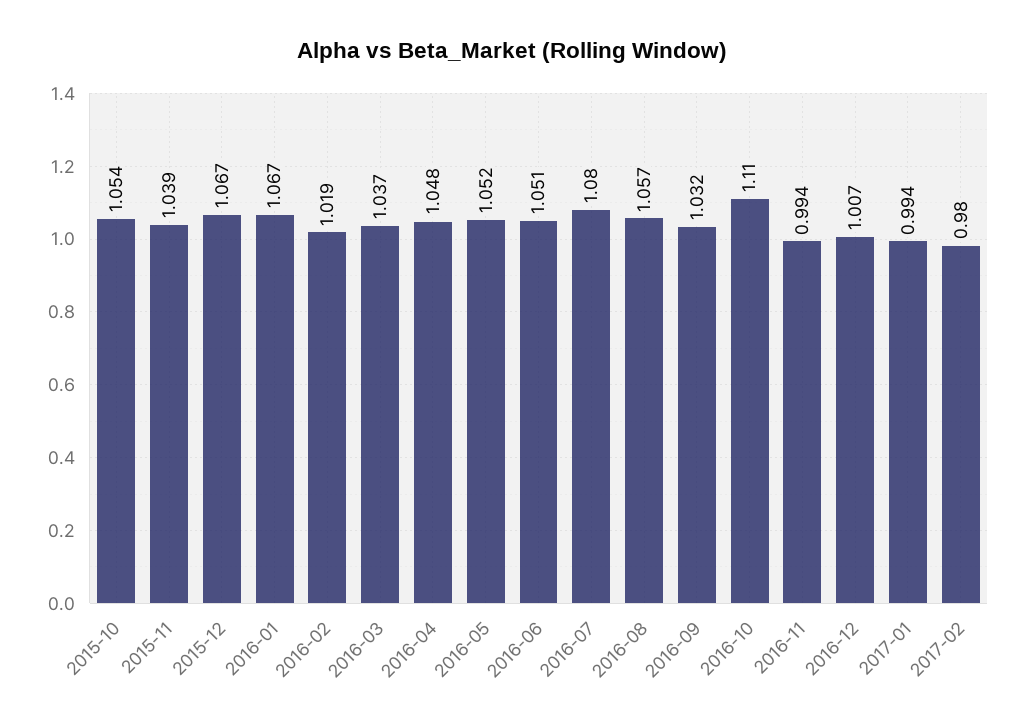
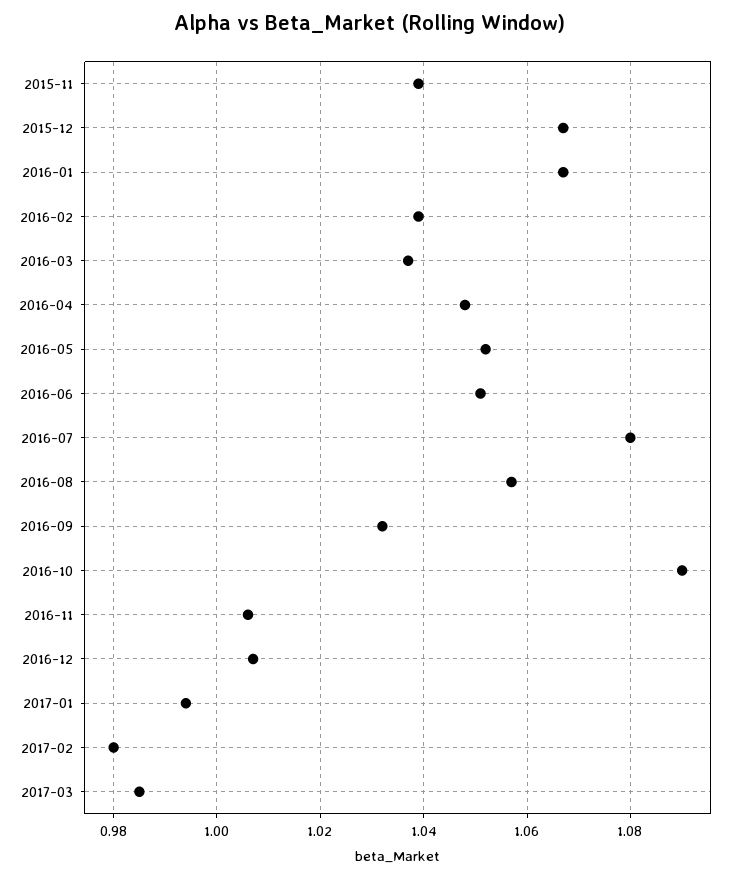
2015-10: 1.054 -> none
2016-02: 1.019 -> 1.04
2016-10: 1.11 -> 1.09
2016-11: 0.994 -> 1.005
2017-03: none -> 0.985

